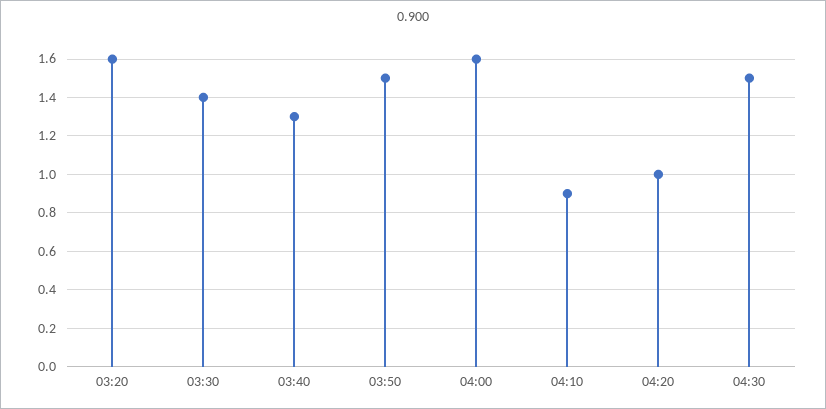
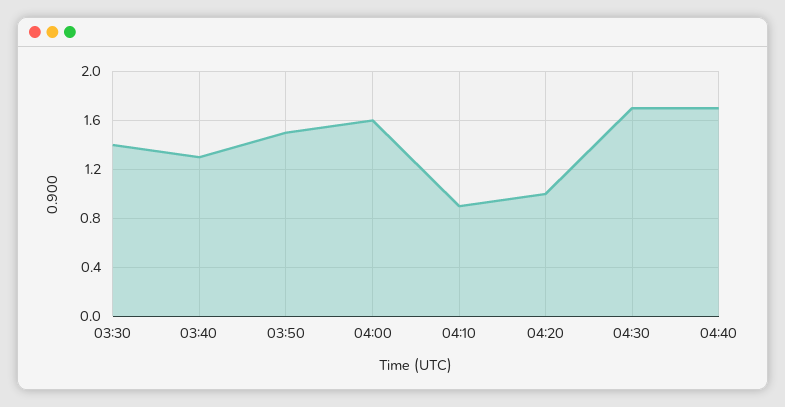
03:20: 1.6 -> none
04:30: 1.5 -> 1.7
04:40: none -> 1.7

